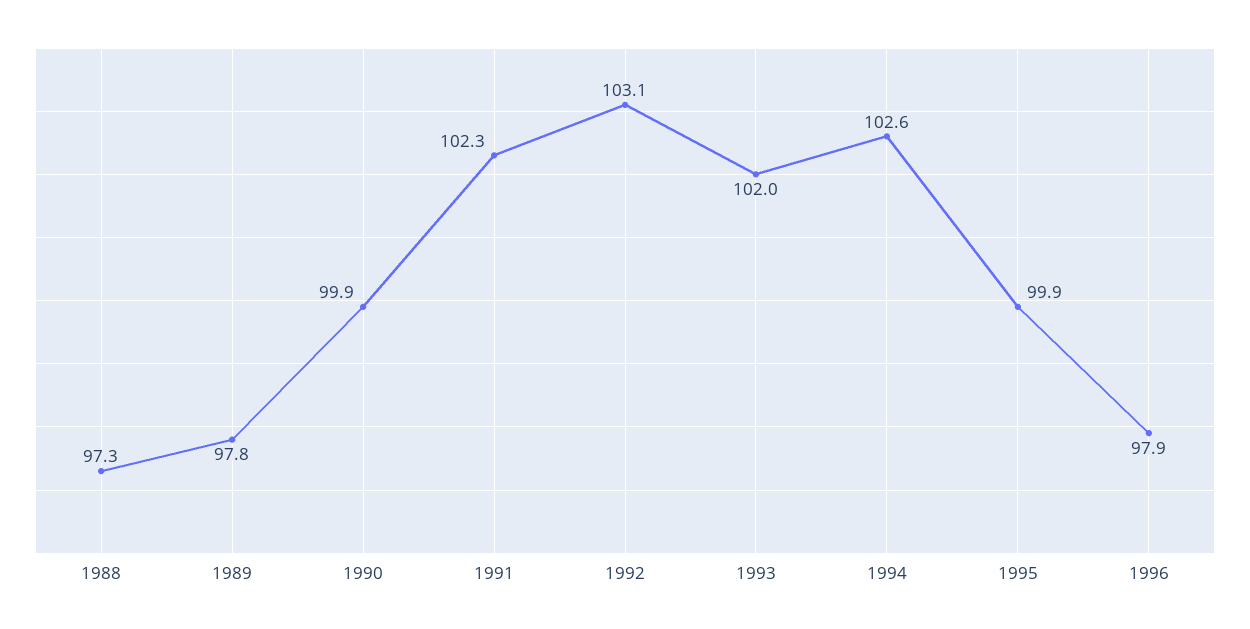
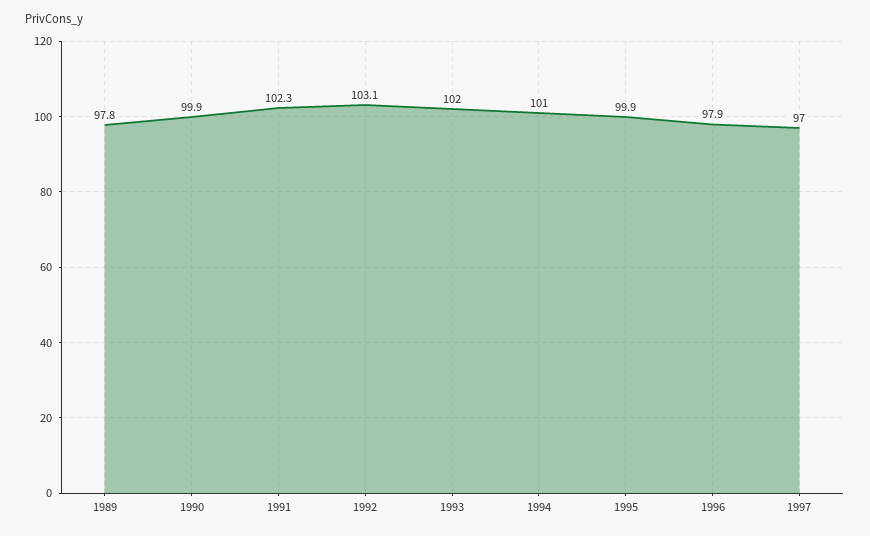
1988: 97.3 -> none
1994: 102.6 -> 101
1997: none -> 97

